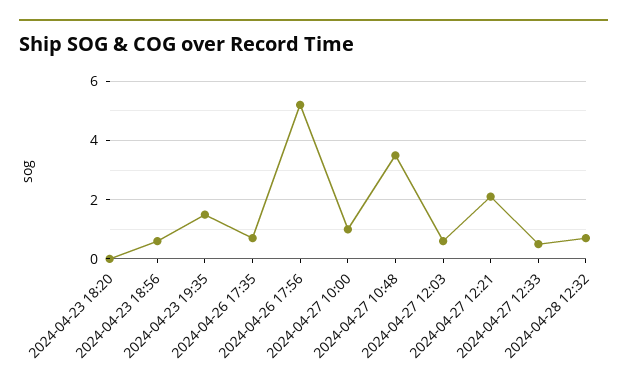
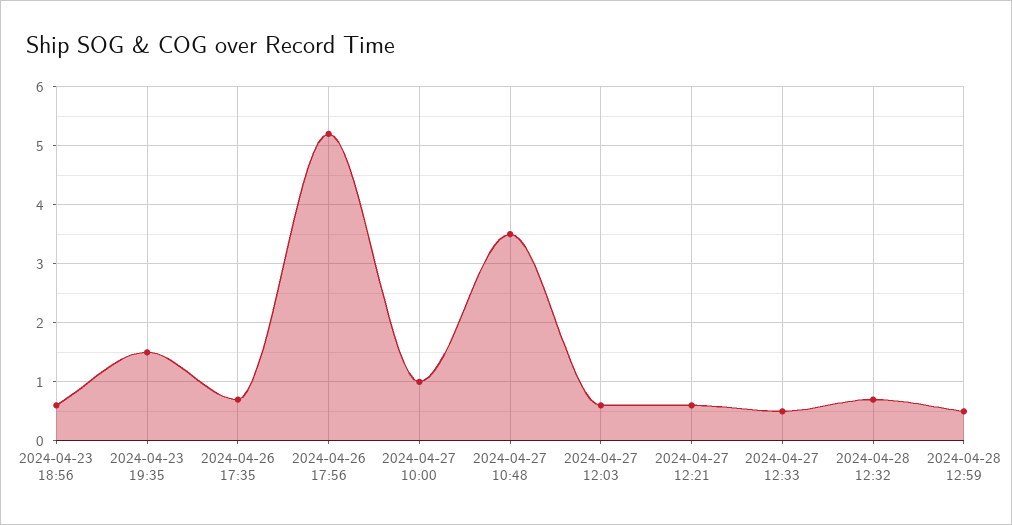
2024-04-23 18:20: 0 -> none
2024-04-27 12:21: 2 -> 0.5
2024-04-28 12:59: none -> 0.5

